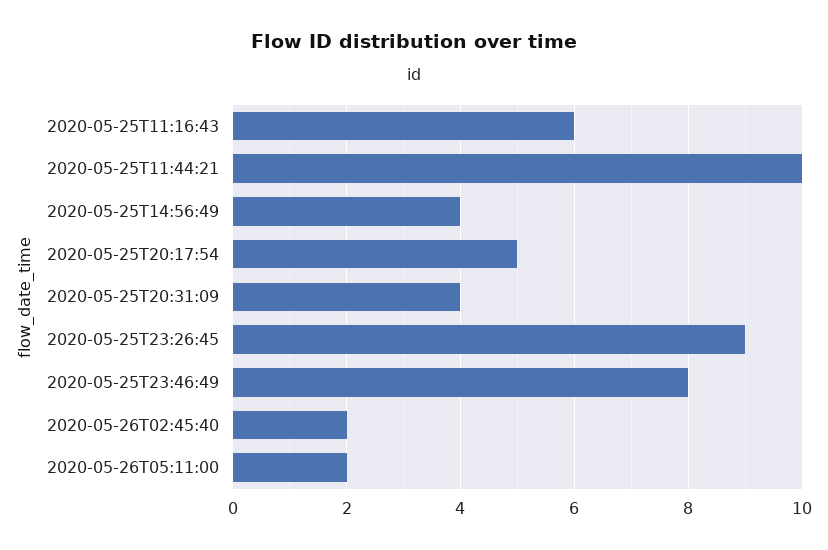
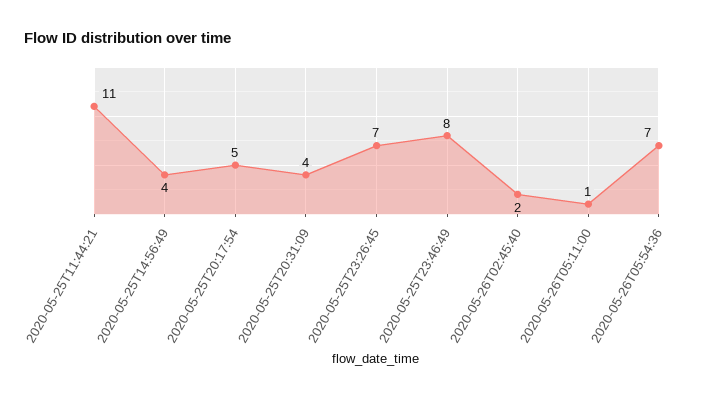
2020-05-25T11:16:43: 6 -> none
2020-05-25T11:44:21: 10 -> 11
2020-05-25T23:26:45: 9 -> 7
2020-05-26T05:11:00: 2 -> 1
2020-05-26T05:54:36: none -> 7

